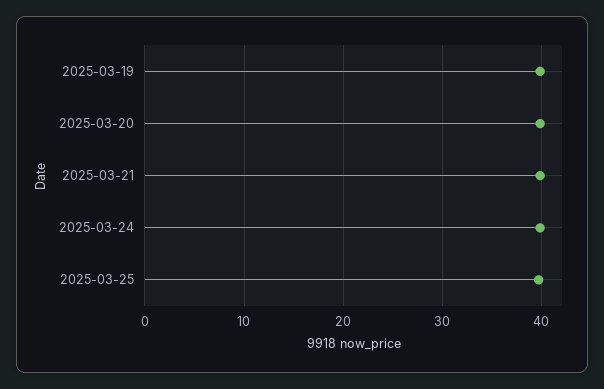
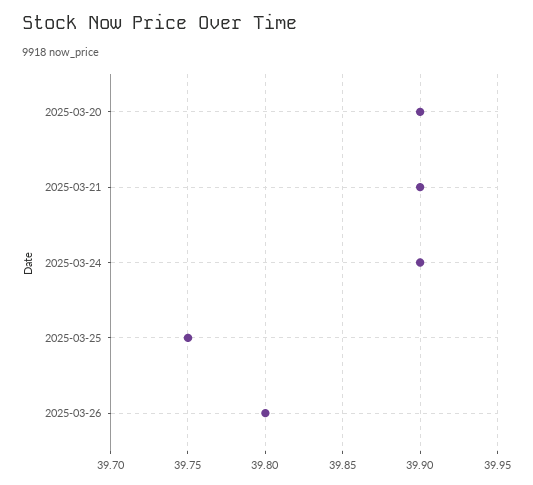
2025-03-19: 40 -> none
2025-03-26: none -> 39.8

